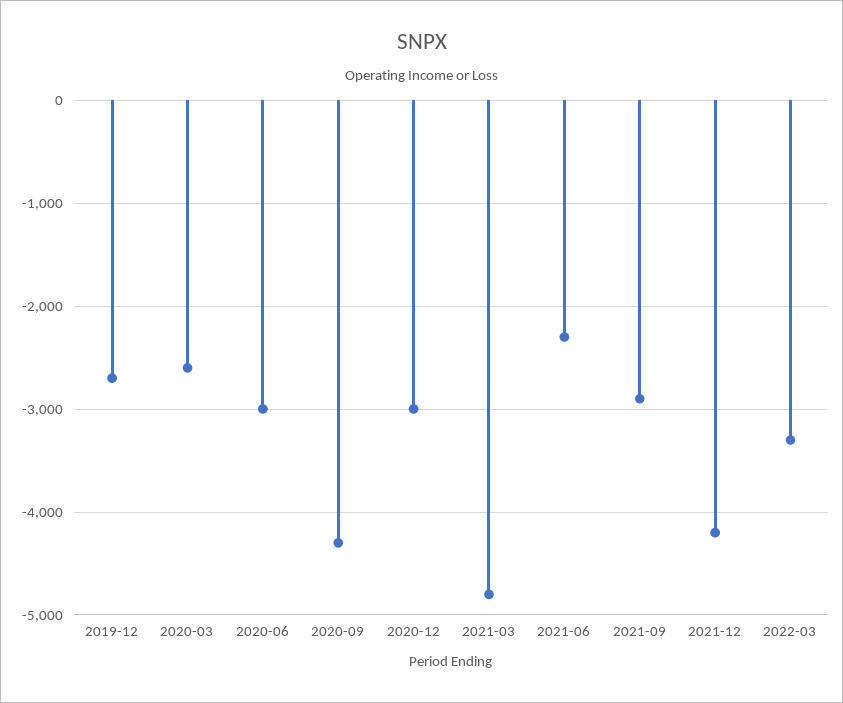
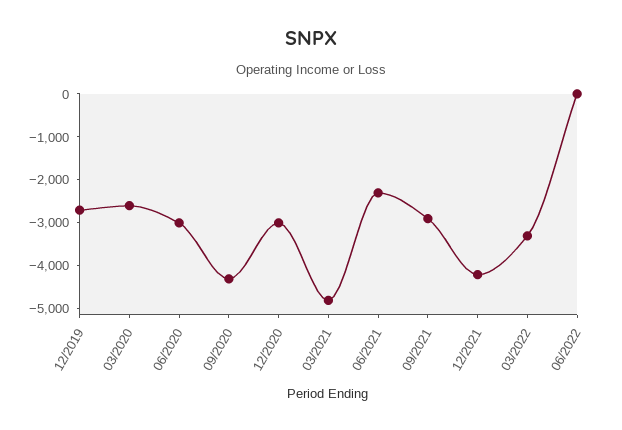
06/2022: none -> 0

